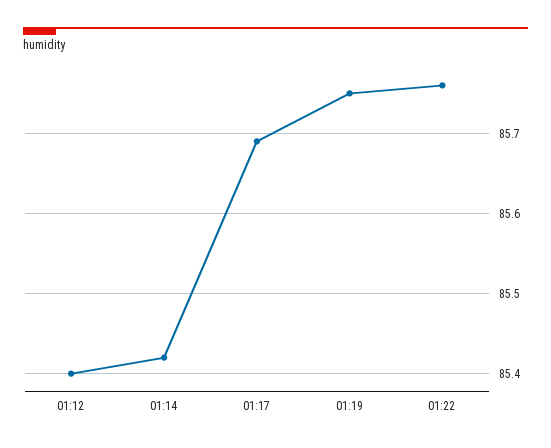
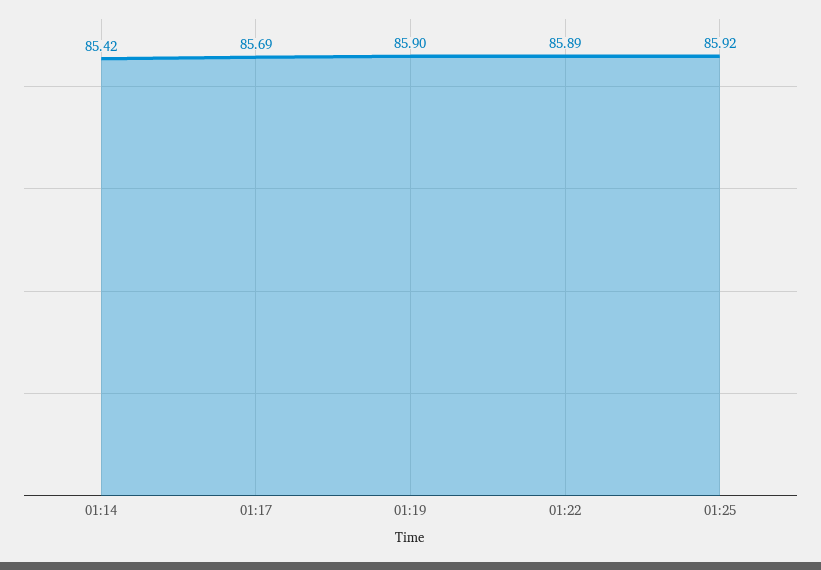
01:12: 85.4 -> none
01:19: 85.75 -> 85.9
01:22: 85.76 -> 85.89
01:25: none -> 85.92

